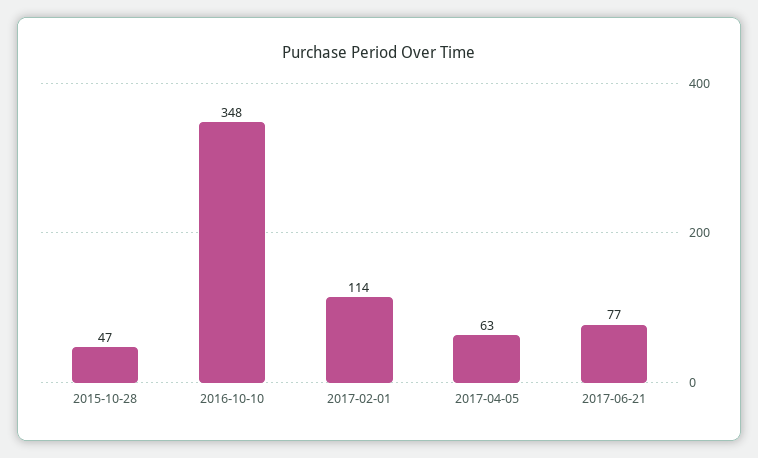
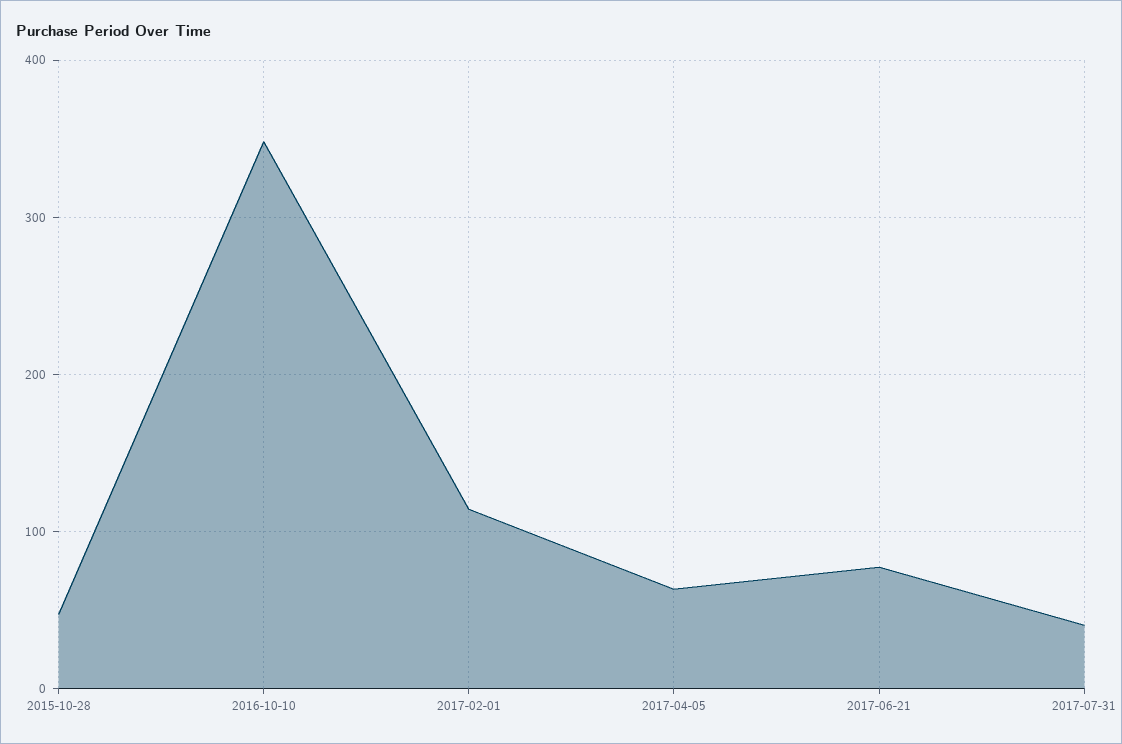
2017-07-31: none -> 40

